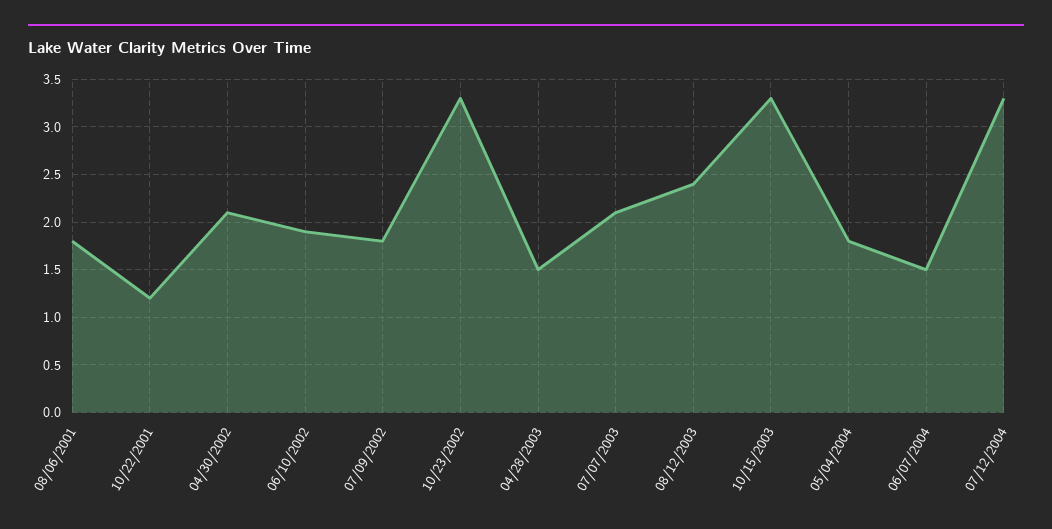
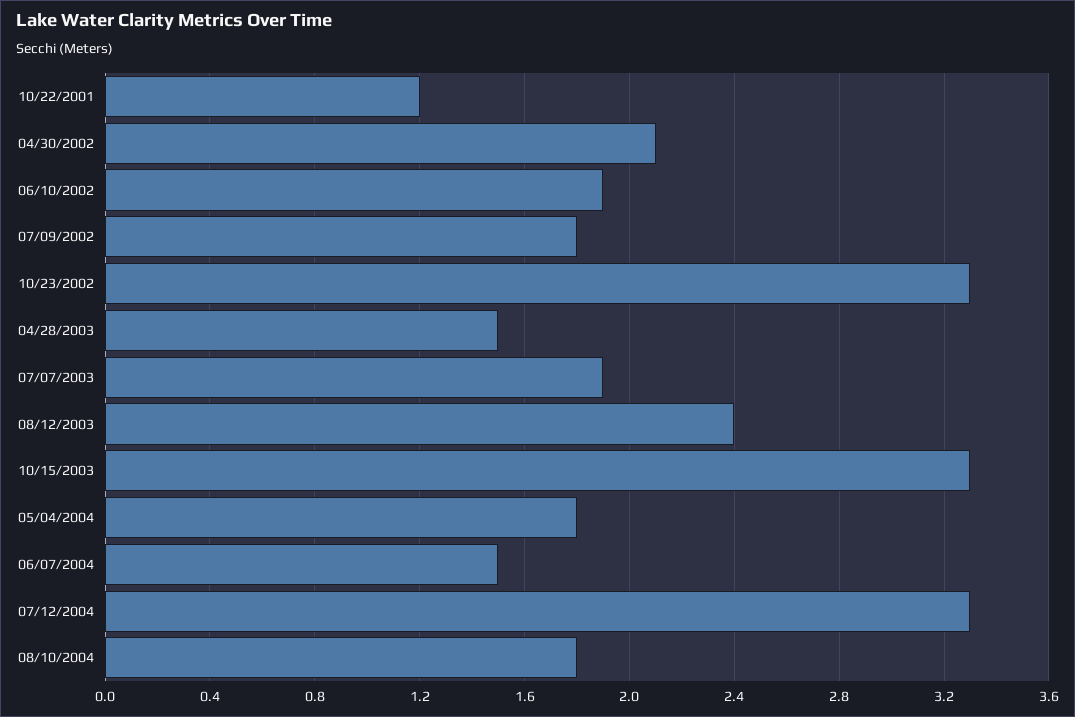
08/06/2001: 1.8 -> none
07/07/2003: 2.1 -> 1.9
08/10/2004: none -> 1.8

